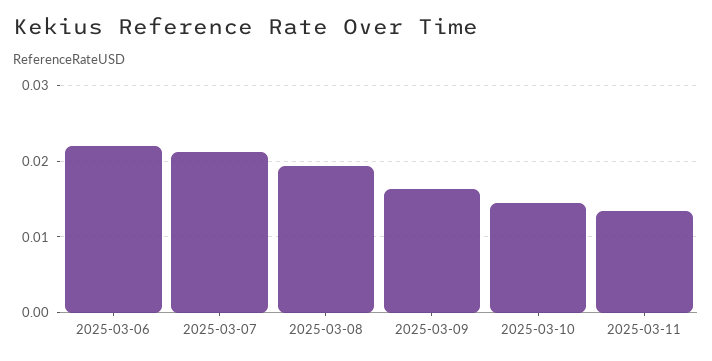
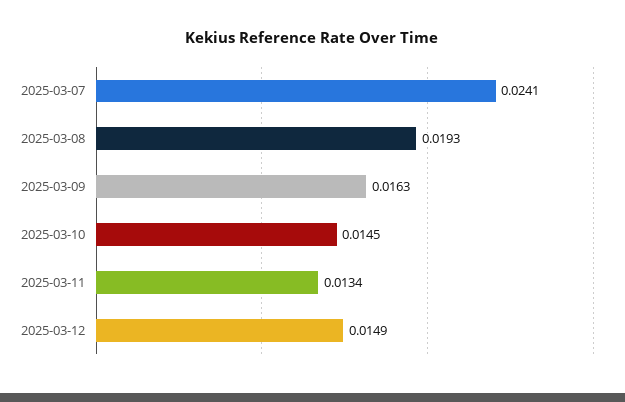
2025-03-06: 0.022 -> none
2025-03-07: 0.021 -> 0.0241
2025-03-12: none -> 0.0149

